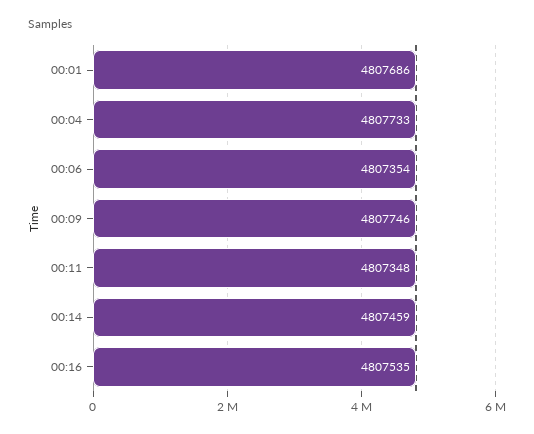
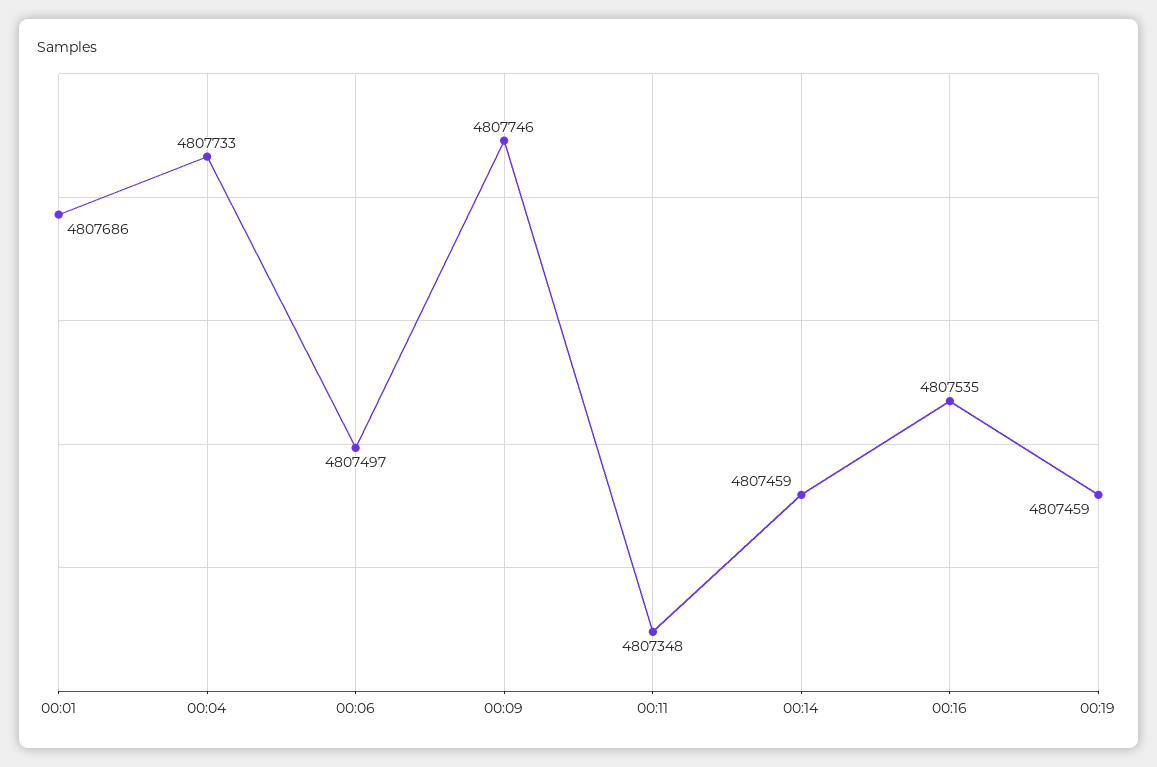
00:06: 4807354 -> 4807497
00:19: none -> 4807459

